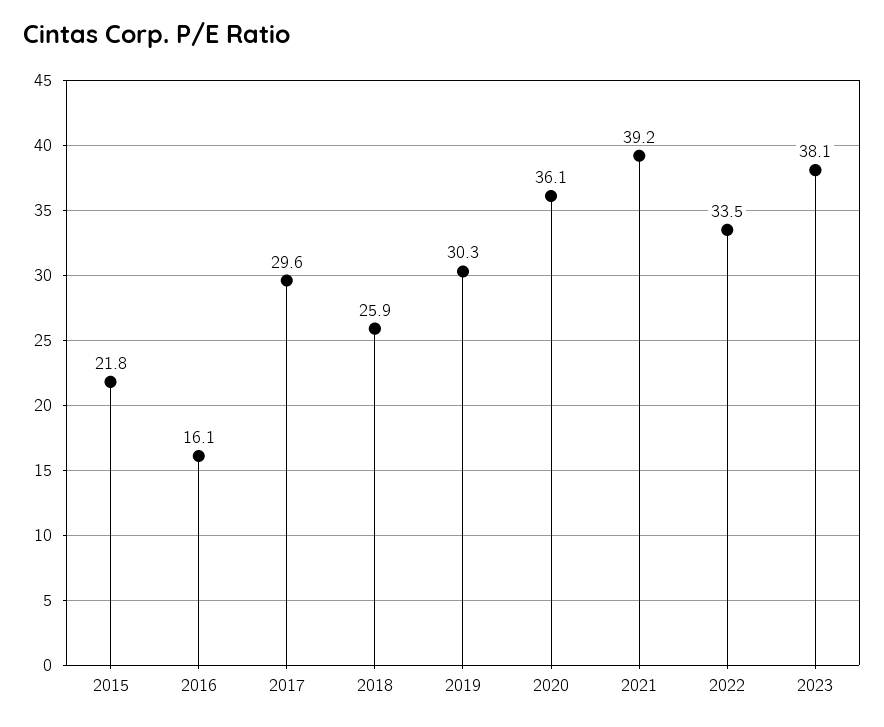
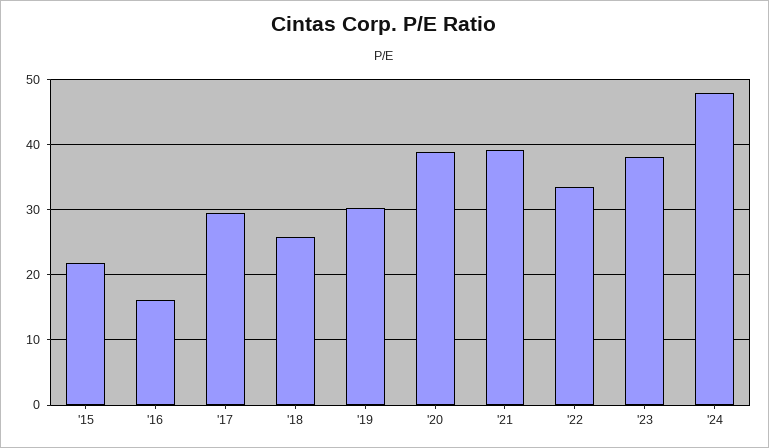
2020: 36.1 -> 39
'24: none -> 48

